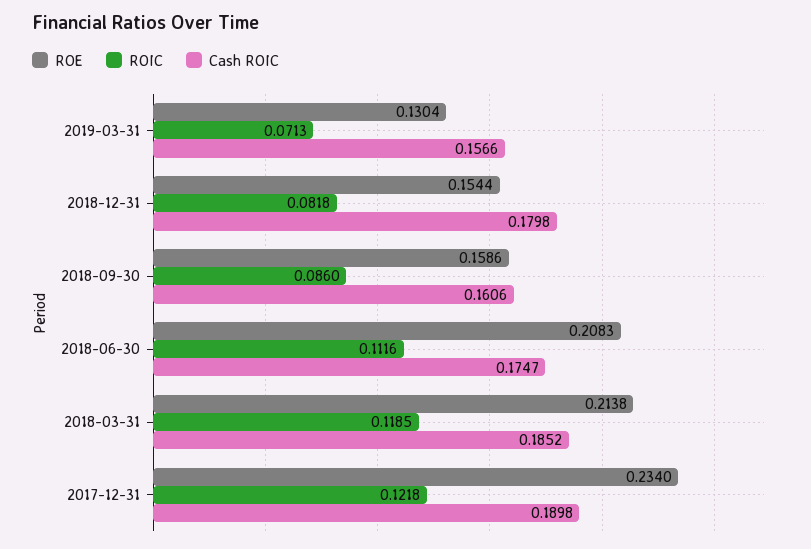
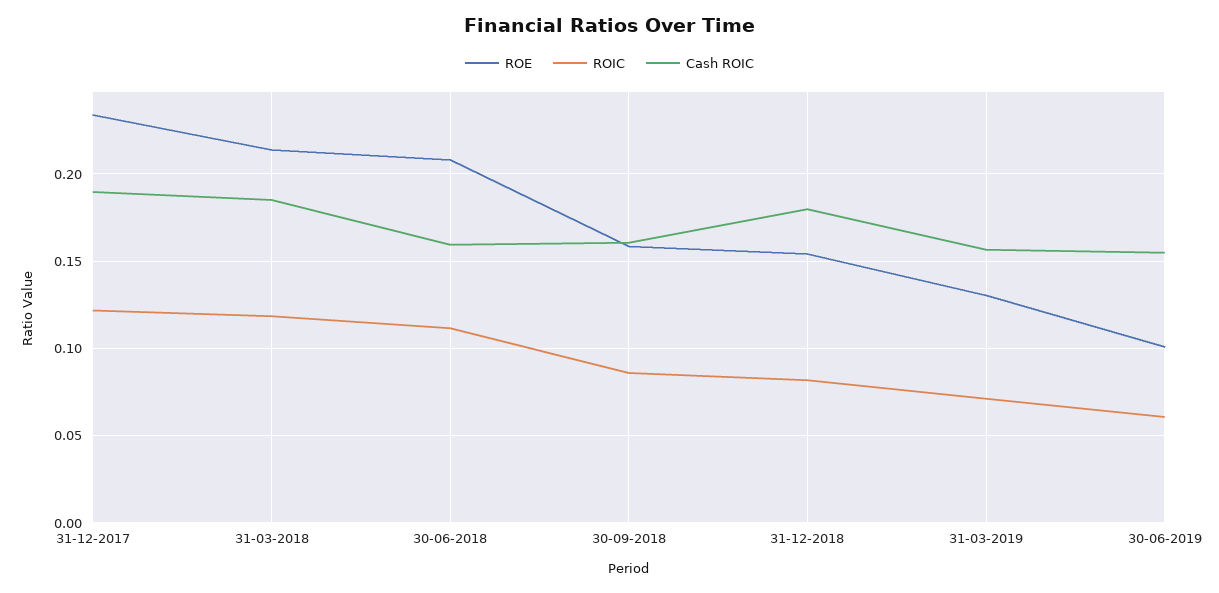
Cash ROIC, 2018-06-30: 0.1747 -> 0.16
ROE, 30-06-2019: none -> 0.1
ROIC, 30-06-2019: none -> 0.06
Cash ROIC, 30-06-2019: none -> 0.155

